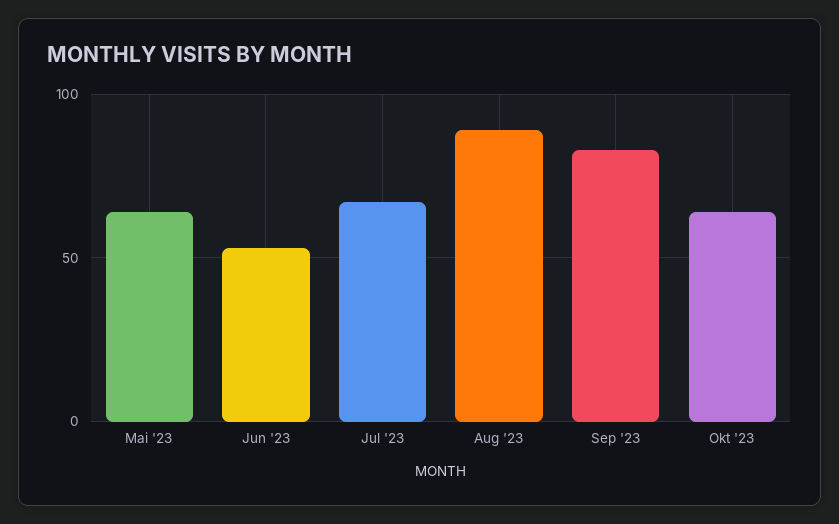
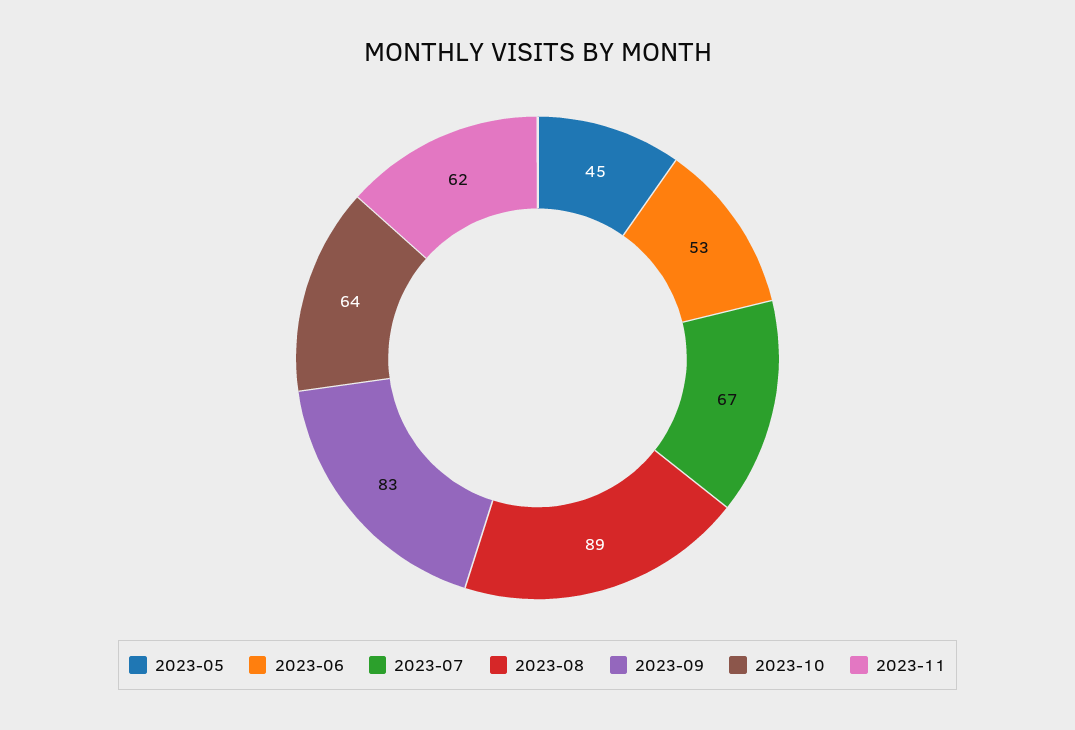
Mai '23: 65 -> 45
2023-11: none -> 62

